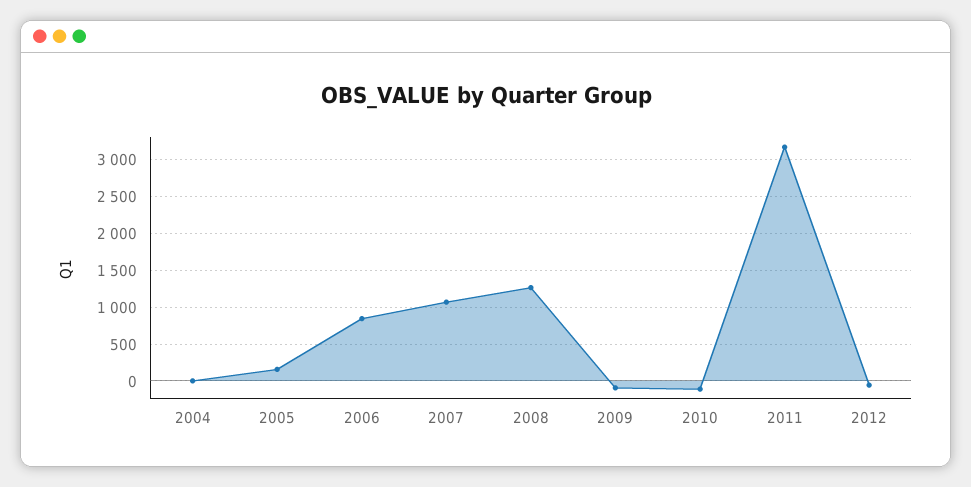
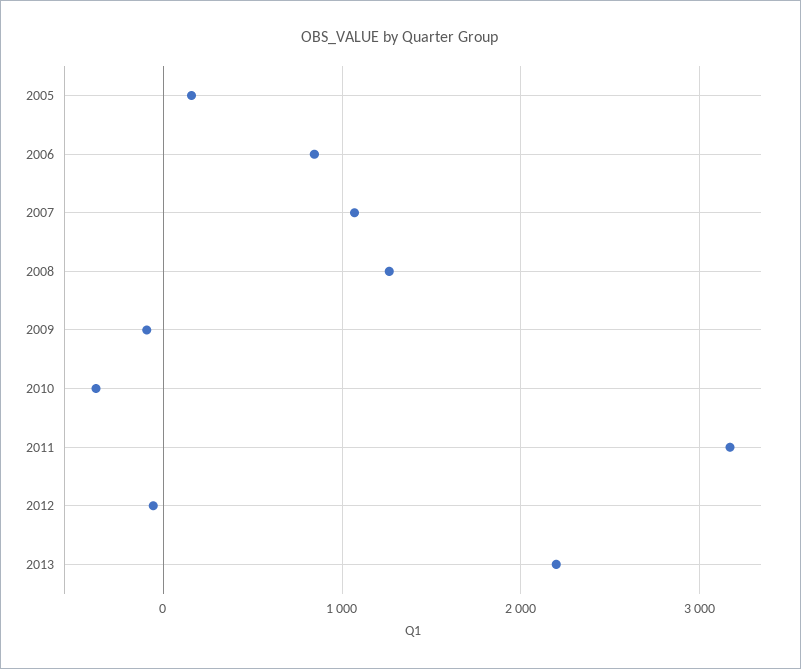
2004: 0 -> none
2010: -100 -> -400
2013: none -> 2200

